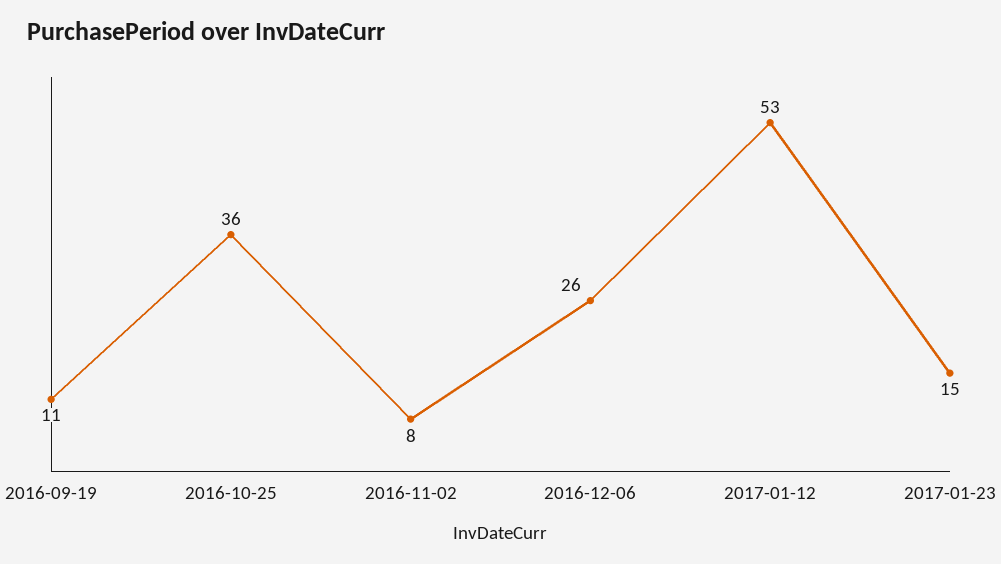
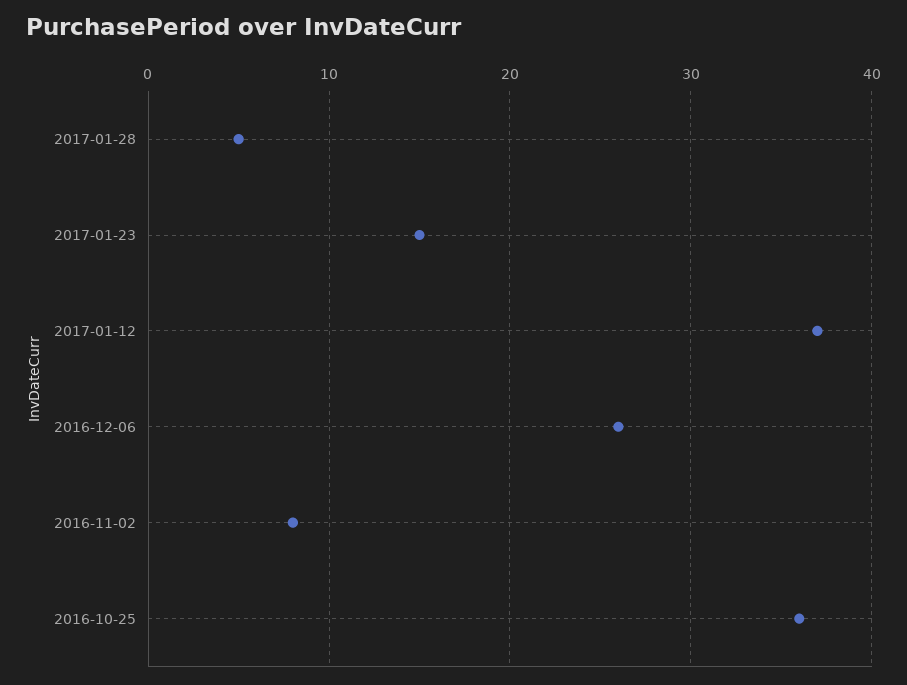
2016-09-19: 11 -> none
2017-01-12: 53 -> 37
2017-01-28: none -> 5

